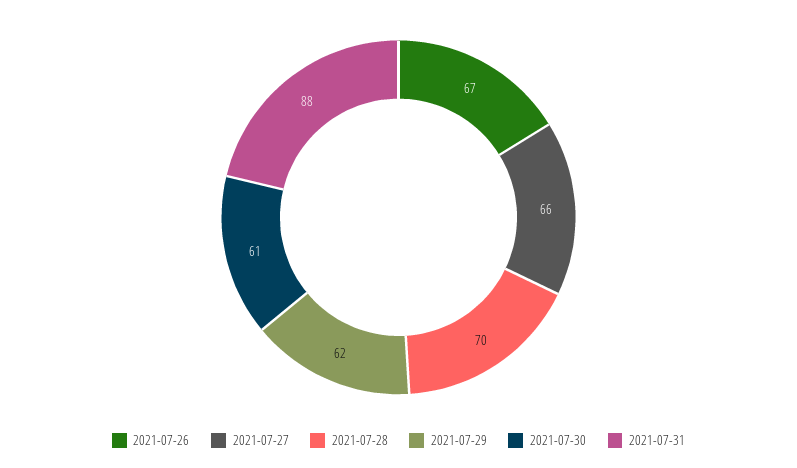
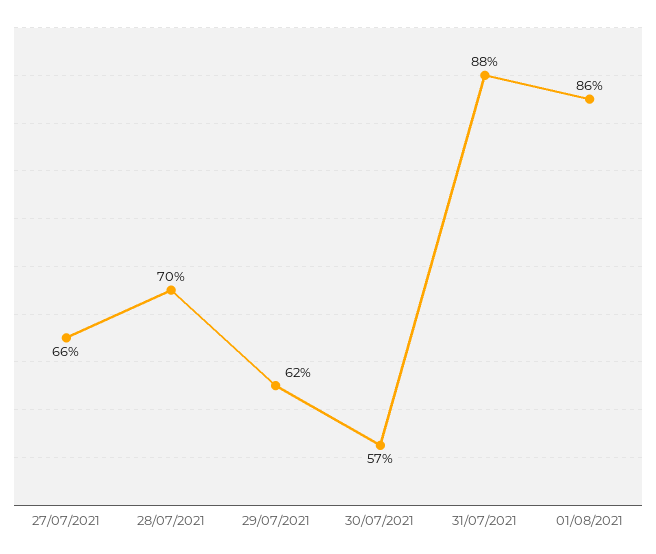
2021-07-26: 67 -> none
2021-07-30: 61 -> 57
01/08/2021: none -> 86

